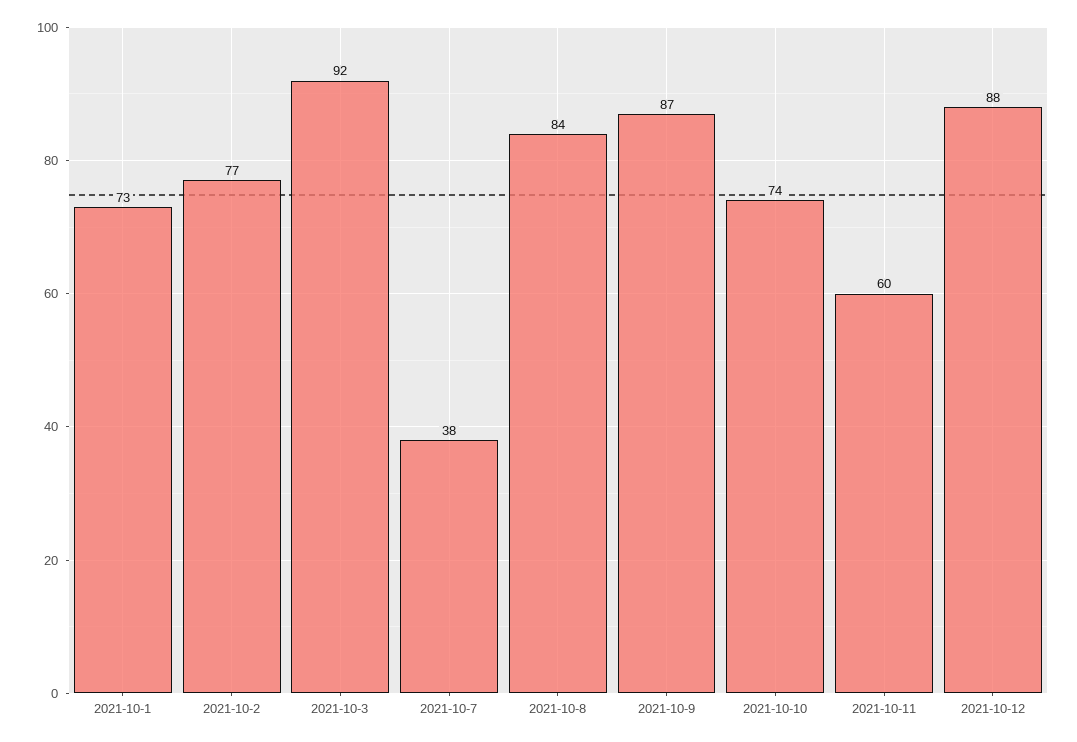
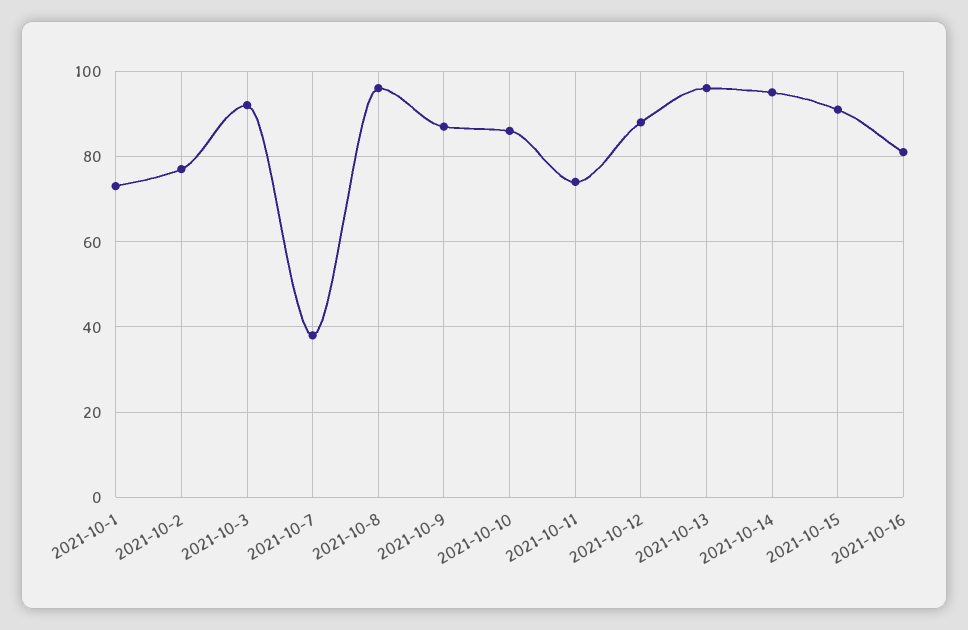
2021-10-8: 84 -> 95
2021-10-10: 74 -> 85
2021-10-11: 60 -> 75
2021-10-13: none -> 95
2021-10-14: none -> 95
2021-10-15: none -> 90
2021-10-16: none -> 80

